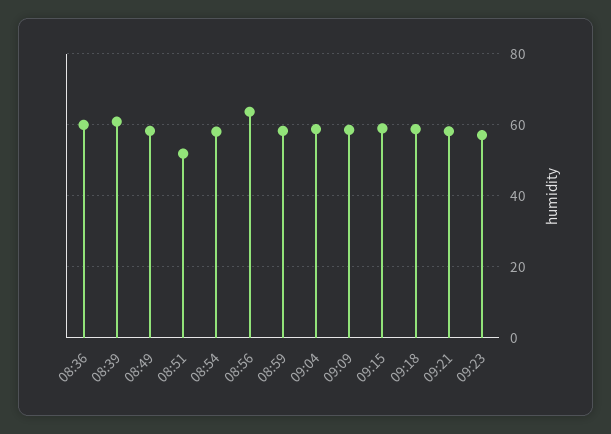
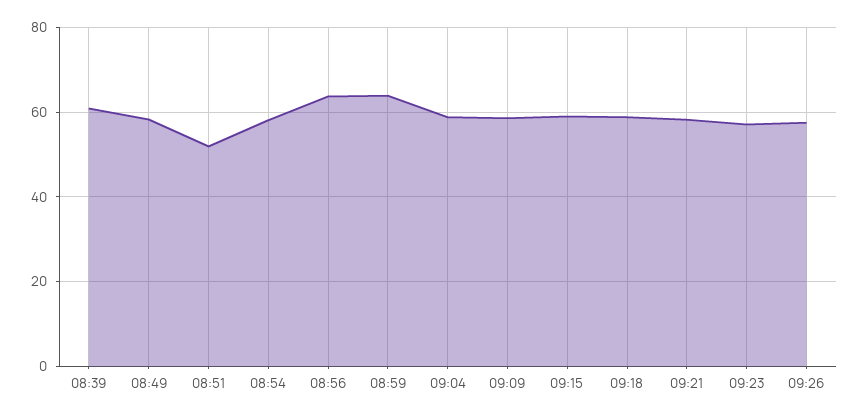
08:36: 60 -> none
08:59: 58 -> 64
09:26: none -> 58

